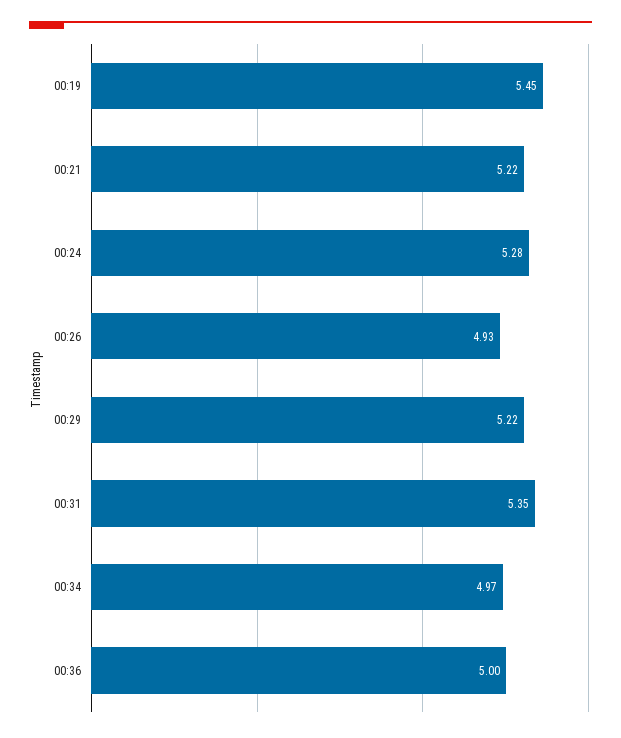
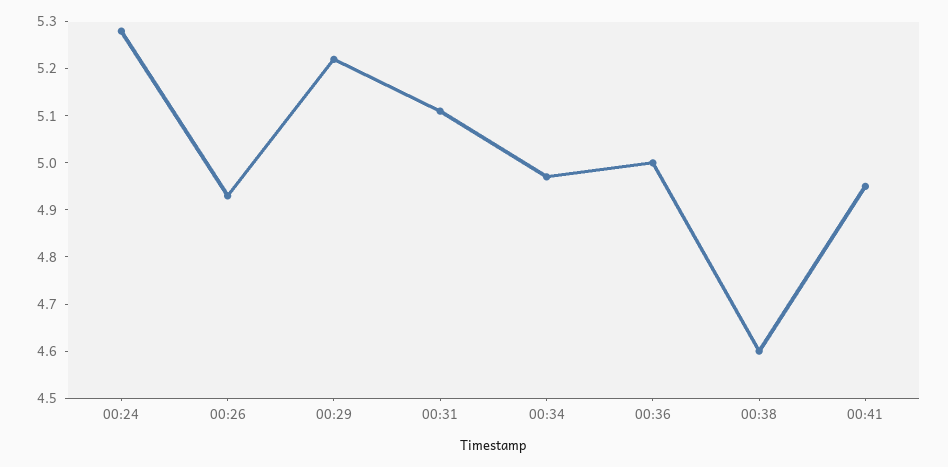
00:19: 5.45 -> none
00:21: 5.22 -> none
00:31: 5.35 -> 5.1
00:38: none -> 4.6
00:41: none -> 4.95

